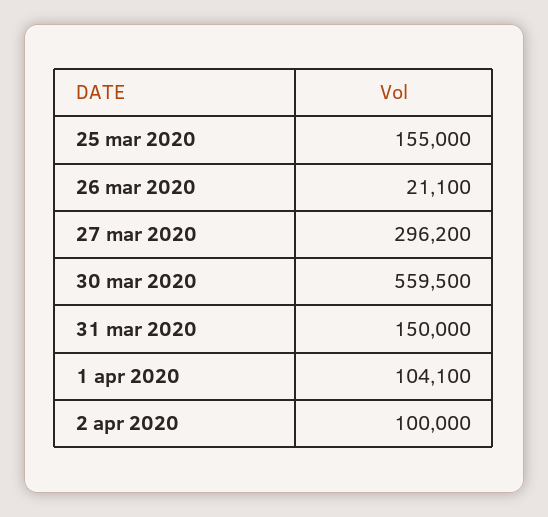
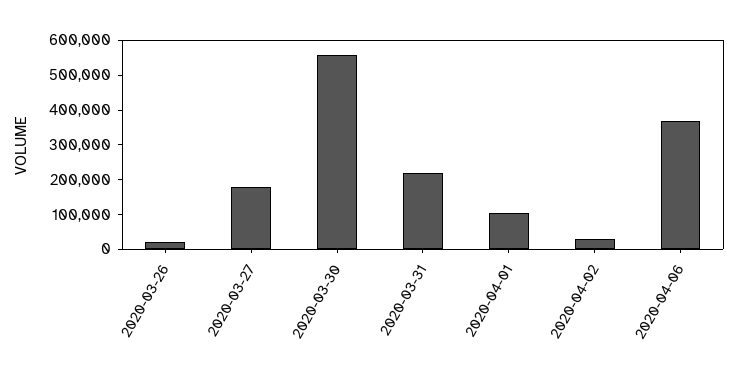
25 mar 2020: 155000 -> none
27 mar 2020: 296200 -> 175000
31 mar 2020: 150000 -> 225000
2 apr 2020: 100000 -> 25000
2020-04-06: none -> 375000

